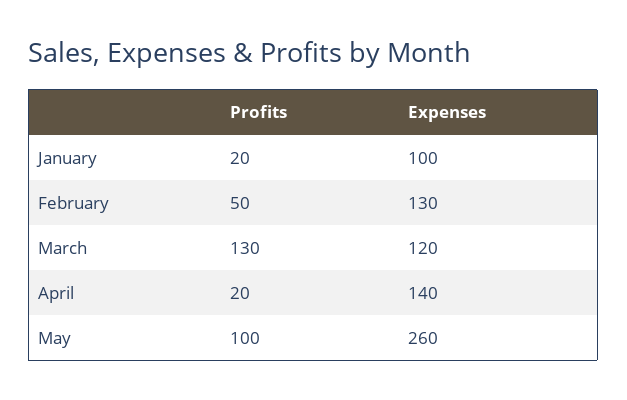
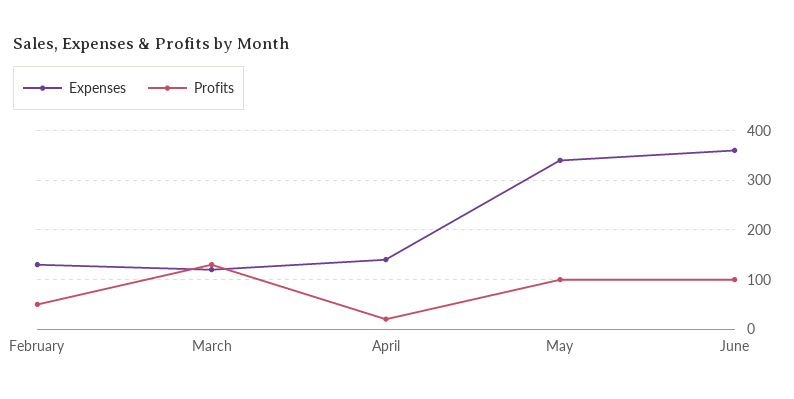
Profits, January: 20 -> none
Expenses, January: 100 -> none
Expenses, May: 260 -> 340
Expenses, June: none -> 360
Profits, June: none -> 100

